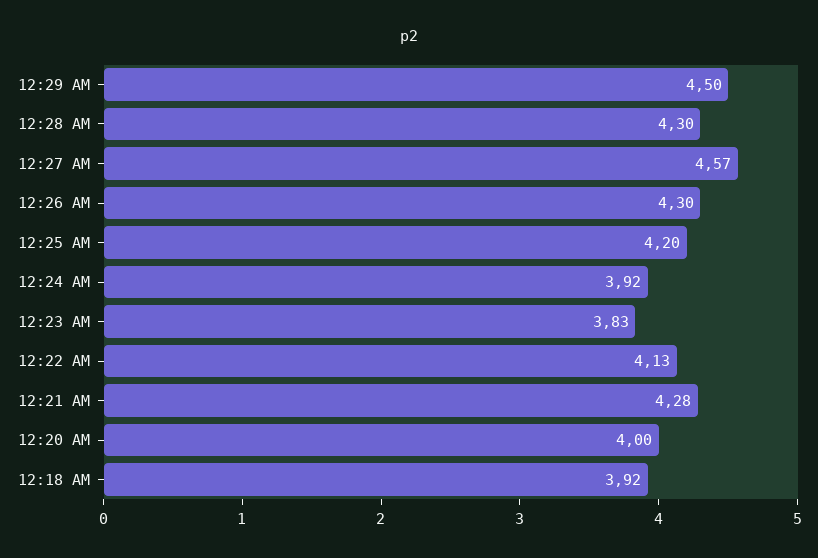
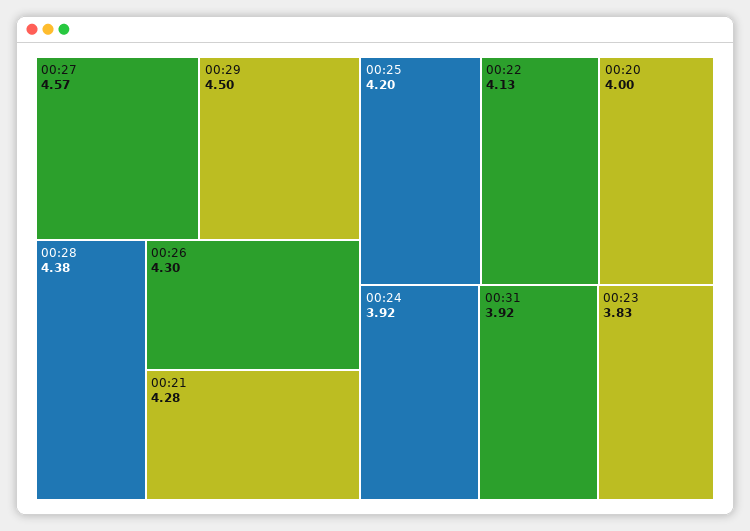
12:28 AM: 4.3 -> 4.38
12:18 AM: 3.92 -> none
00:31: none -> 3.92

